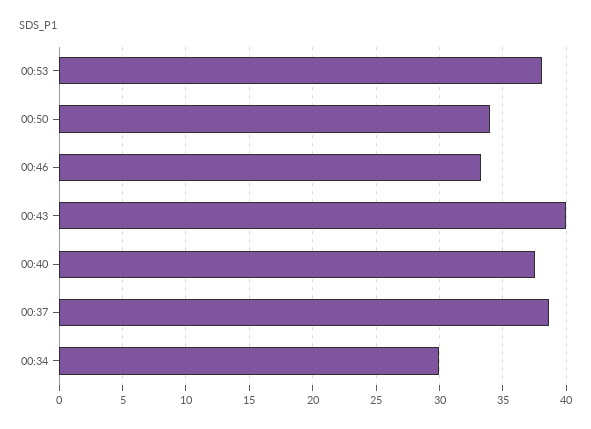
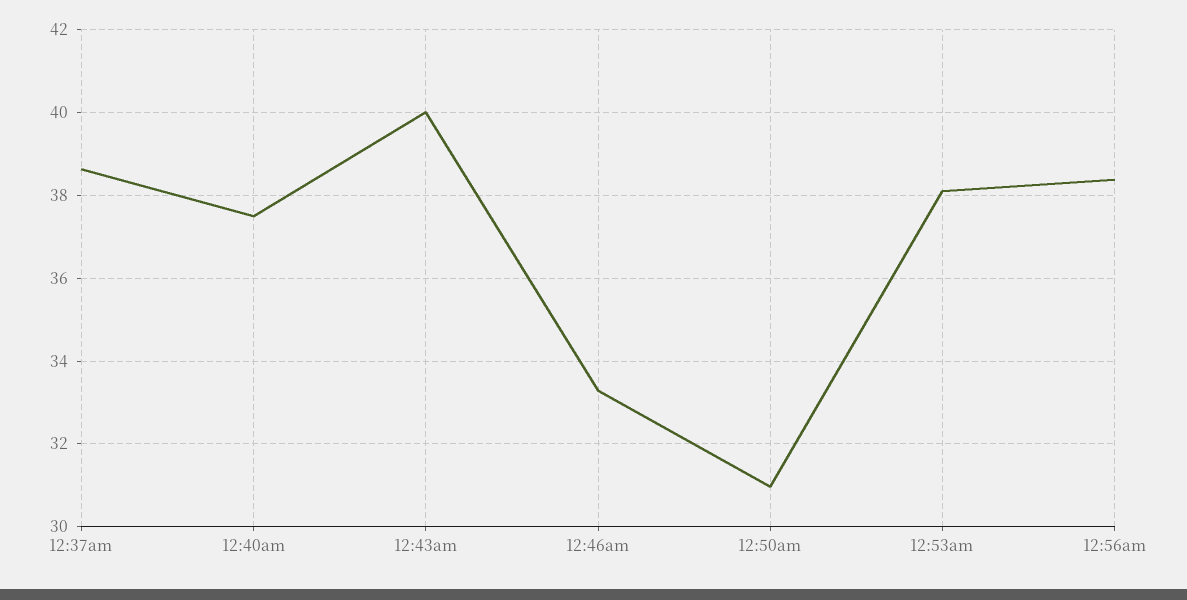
00:50: 34 -> 31
00:34: 30 -> none
12:56am: none -> 38.4

